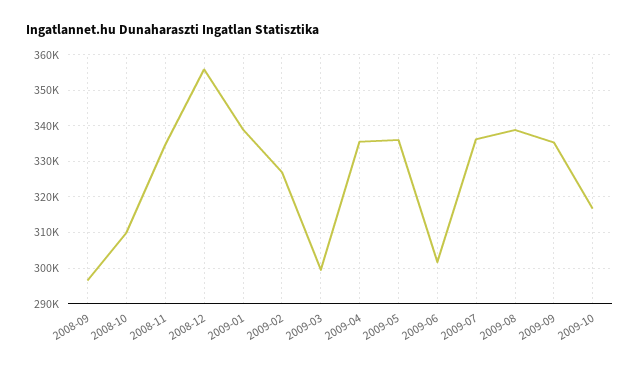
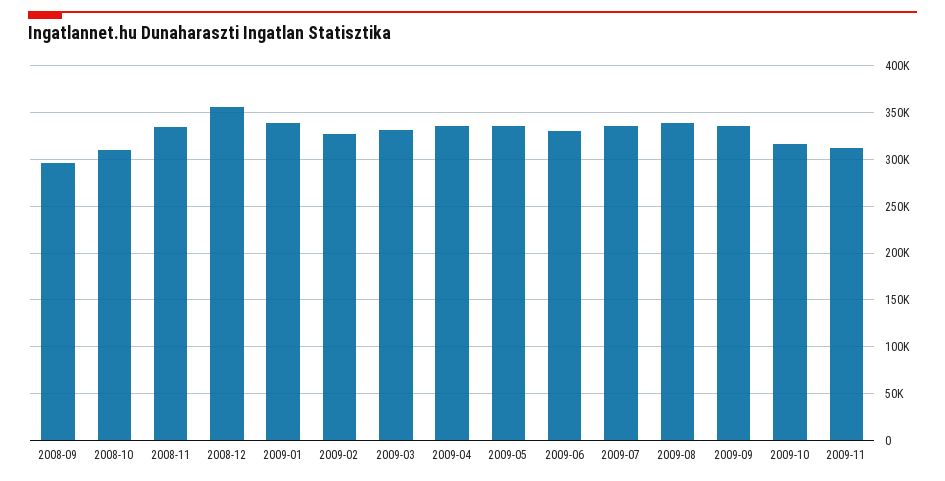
2009-03: 300000 -> 330000
2009-06: 302000 -> 330000
2009-11: none -> 310000

